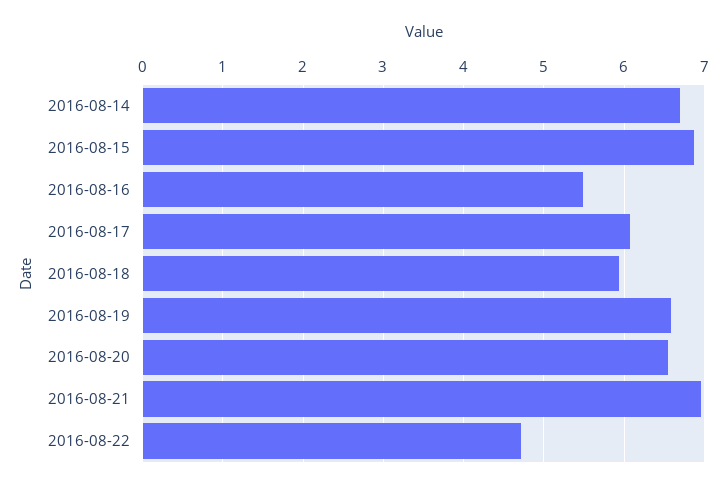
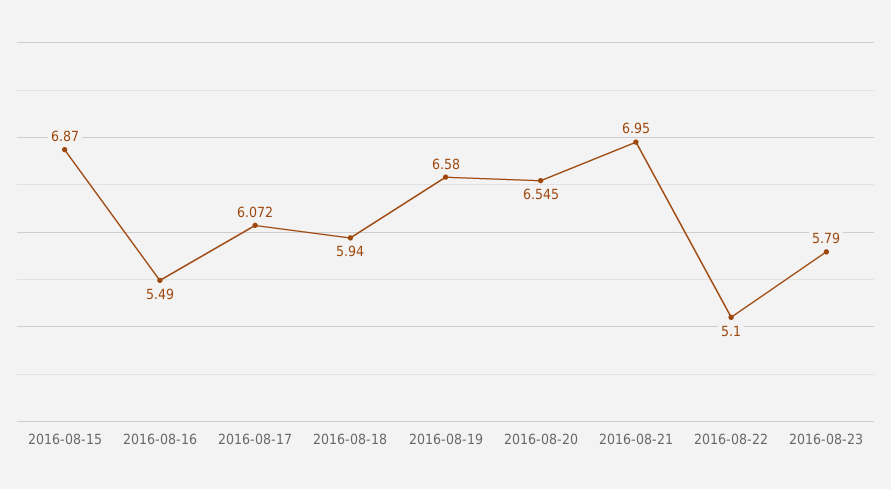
2016-08-14: 6.7 -> none
2016-08-22: 4.7 -> 5.1
2016-08-23: none -> 5.79

